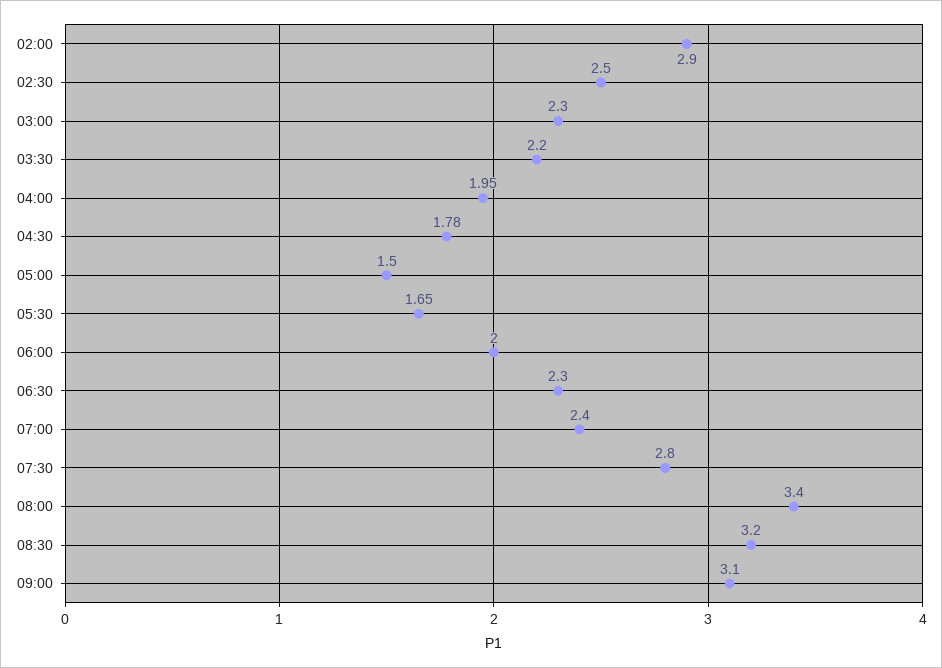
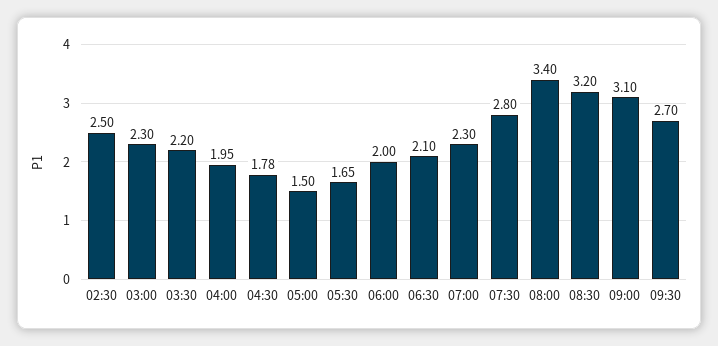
02:00: 2.9 -> none
06:30: 2.3 -> 2.1
07:00: 2.4 -> 2.3
09:30: none -> 2.7

